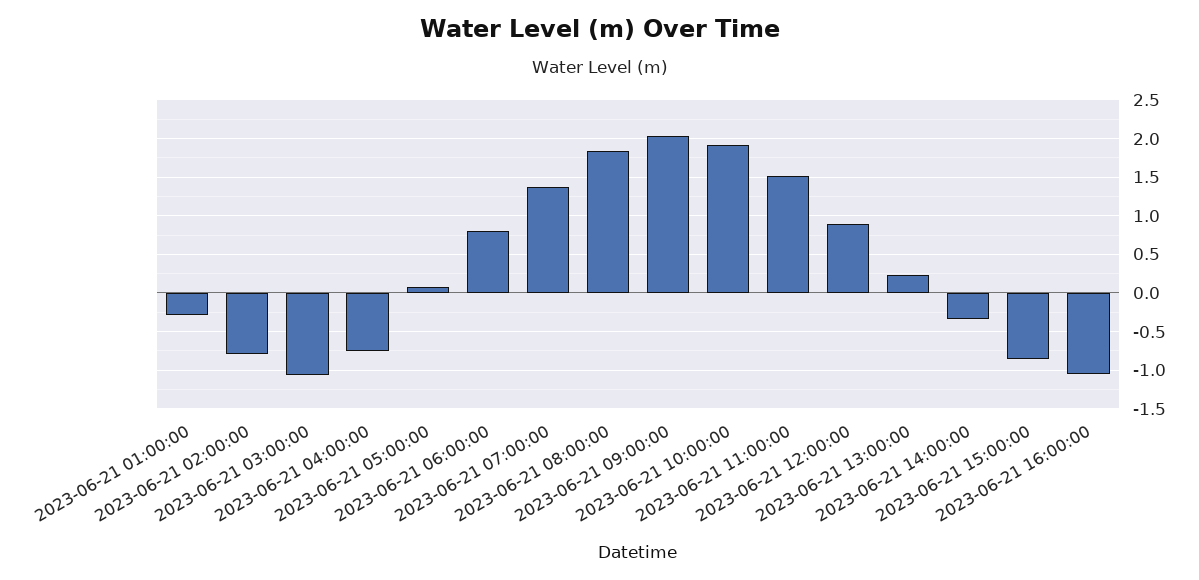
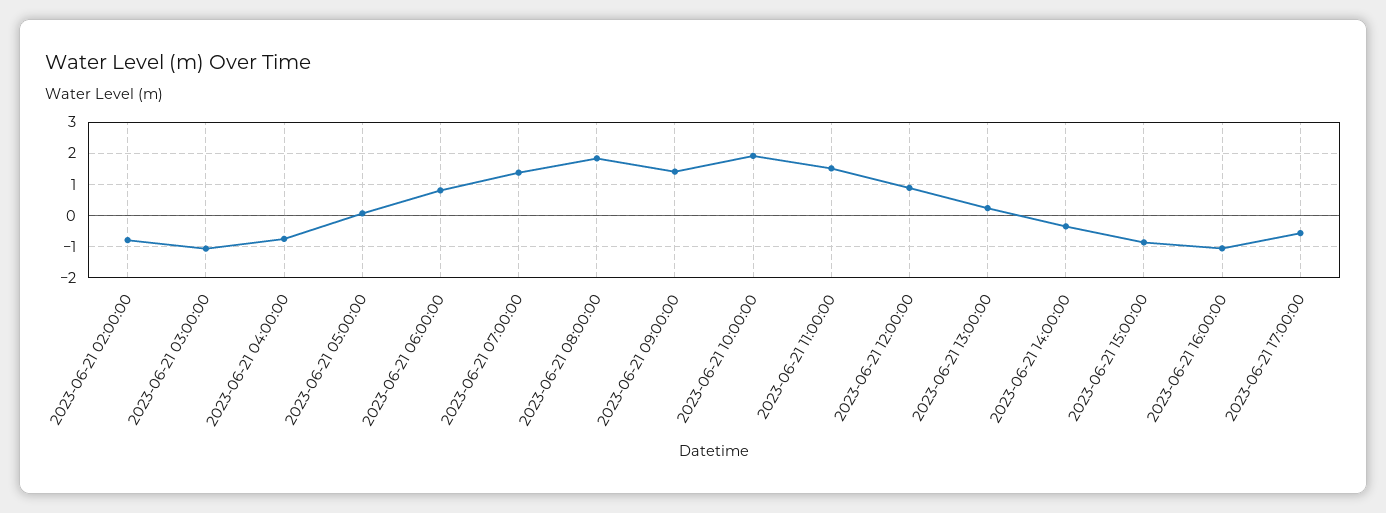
2023-06-21 01:00:00: -0.3 -> none
2023-06-21 09:00:00: 2 -> 1.4
2023-06-21 17:00:00: none -> -0.6

